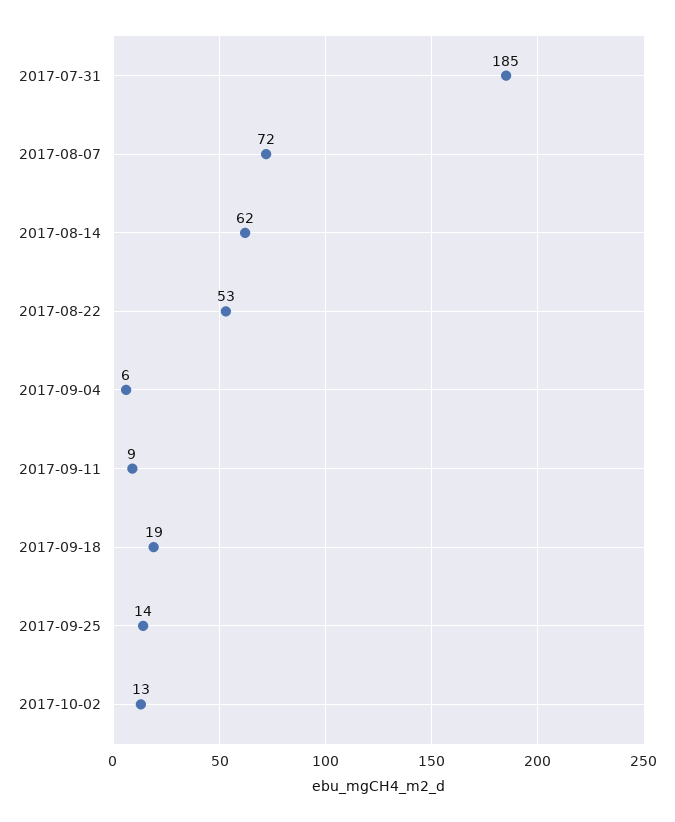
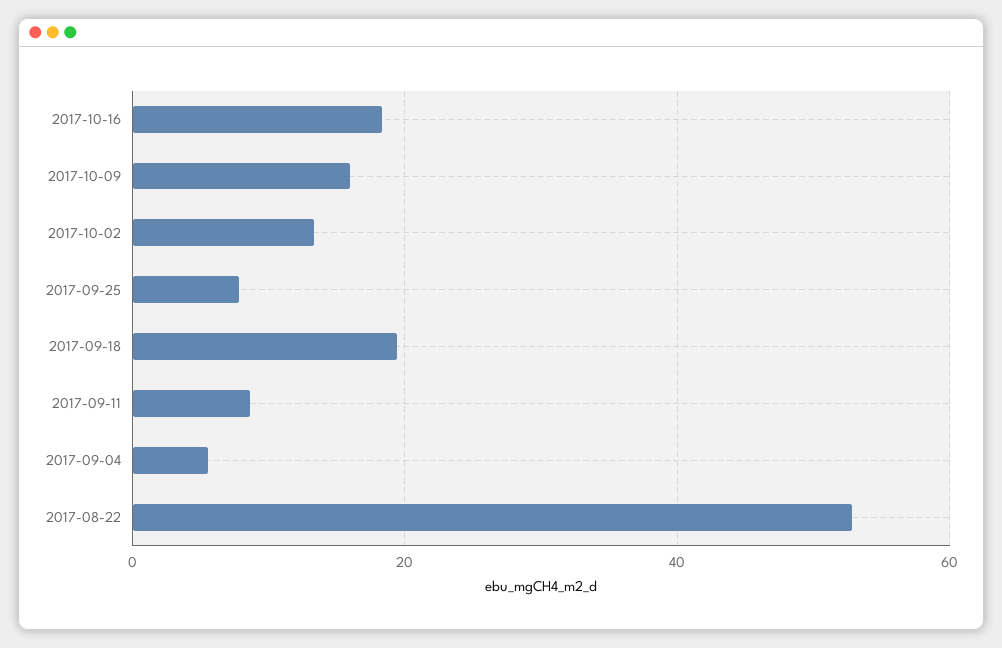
2017-07-31: 185 -> none
2017-08-07: 72 -> none
2017-08-14: 62 -> none
2017-09-25: 14 -> 8
2017-10-16: none -> 18
2017-10-09: none -> 16

